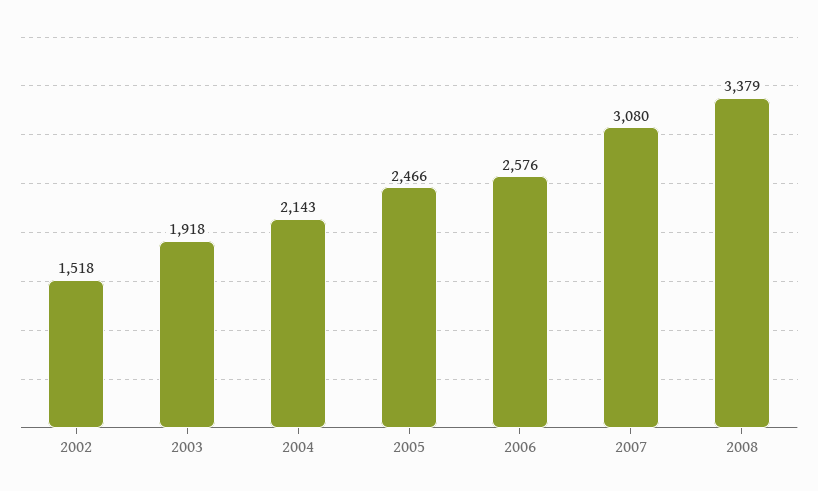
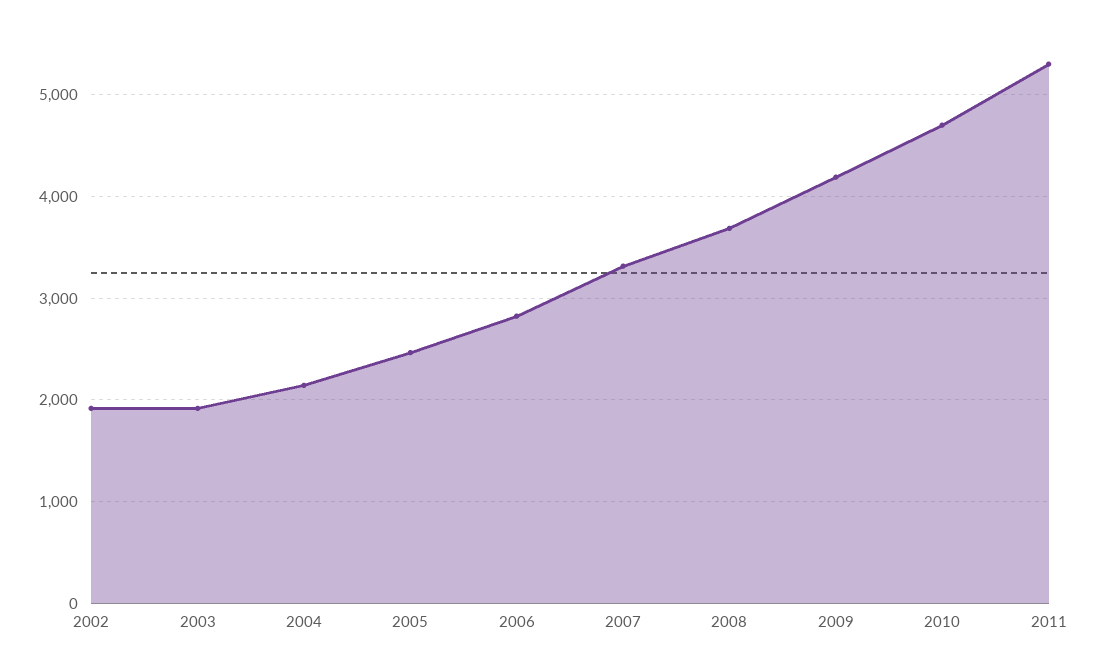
2002: 1518 -> 1900
2006: 2576 -> 2800
2007: 3080 -> 3300
2008: 3379 -> 3700
2009: none -> 4200
2010: none -> 4700
2011: none -> 5300

